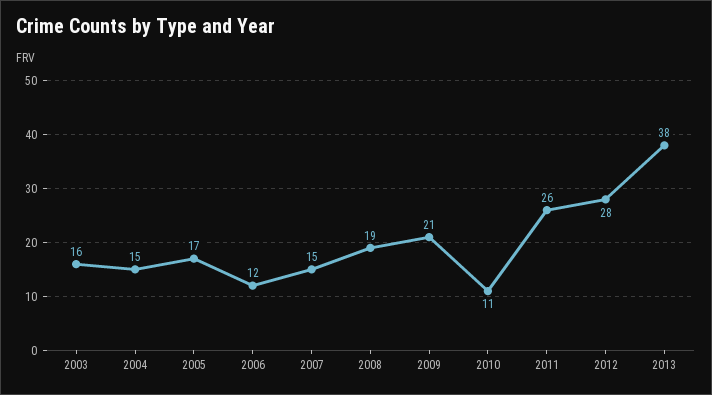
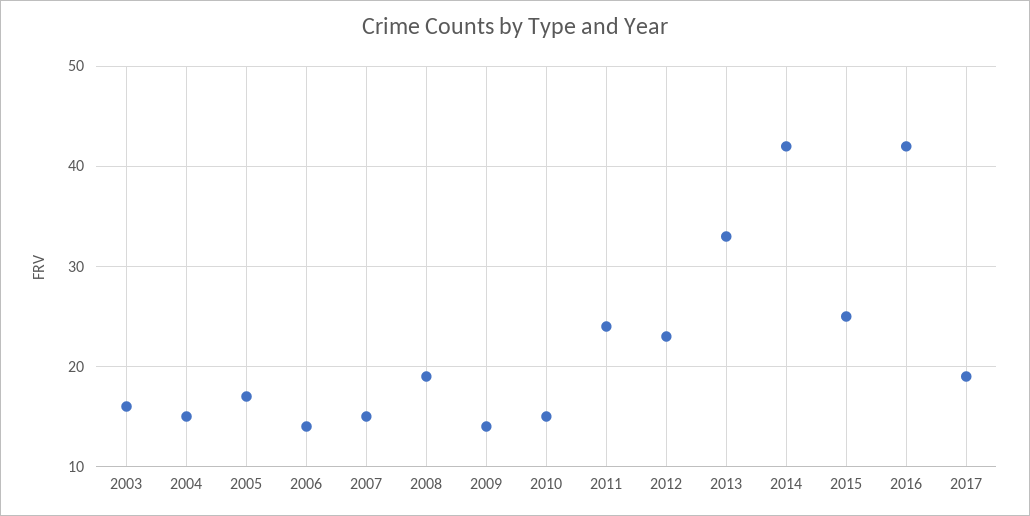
2006: 12 -> 14
2009: 21 -> 14
2010: 11 -> 15
2011: 26 -> 24
2012: 28 -> 23
2013: 38 -> 33
2014: none -> 42
2015: none -> 25
2016: none -> 42
2017: none -> 19

